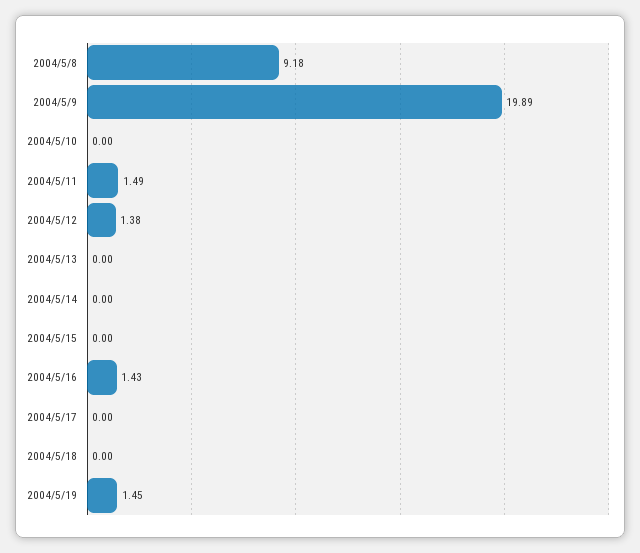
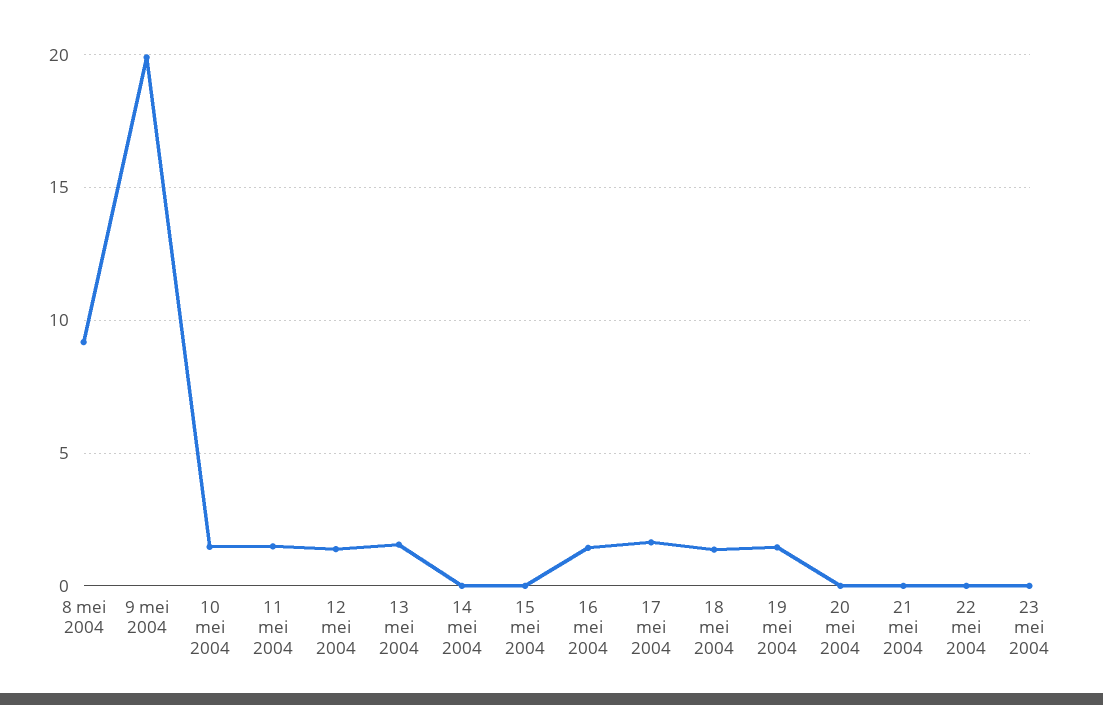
2004/5/10: 0 -> 1.5
2004/5/13: 0 -> 1.5
2004/5/17: 0 -> 1.5
2004/5/18: 0 -> 1.5
20 mei 2004: none -> 0
21 mei 2004: none -> 0
22 mei 2004: none -> 0
23 mei 2004: none -> 0

